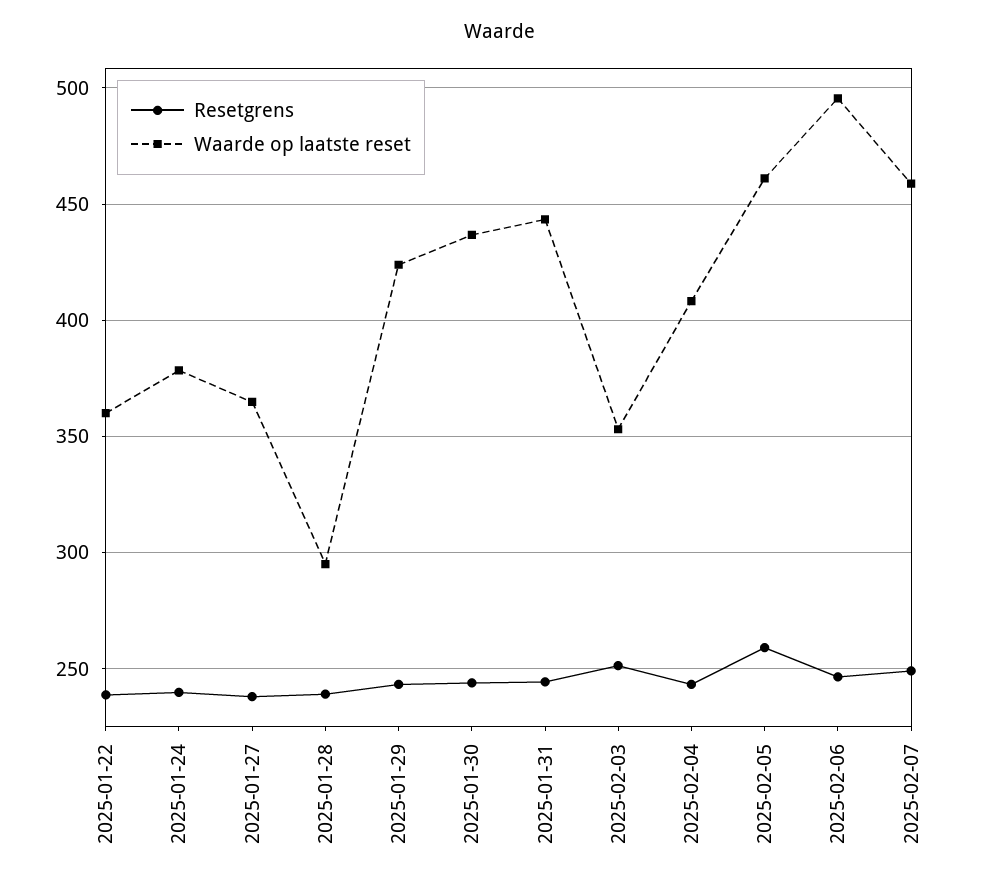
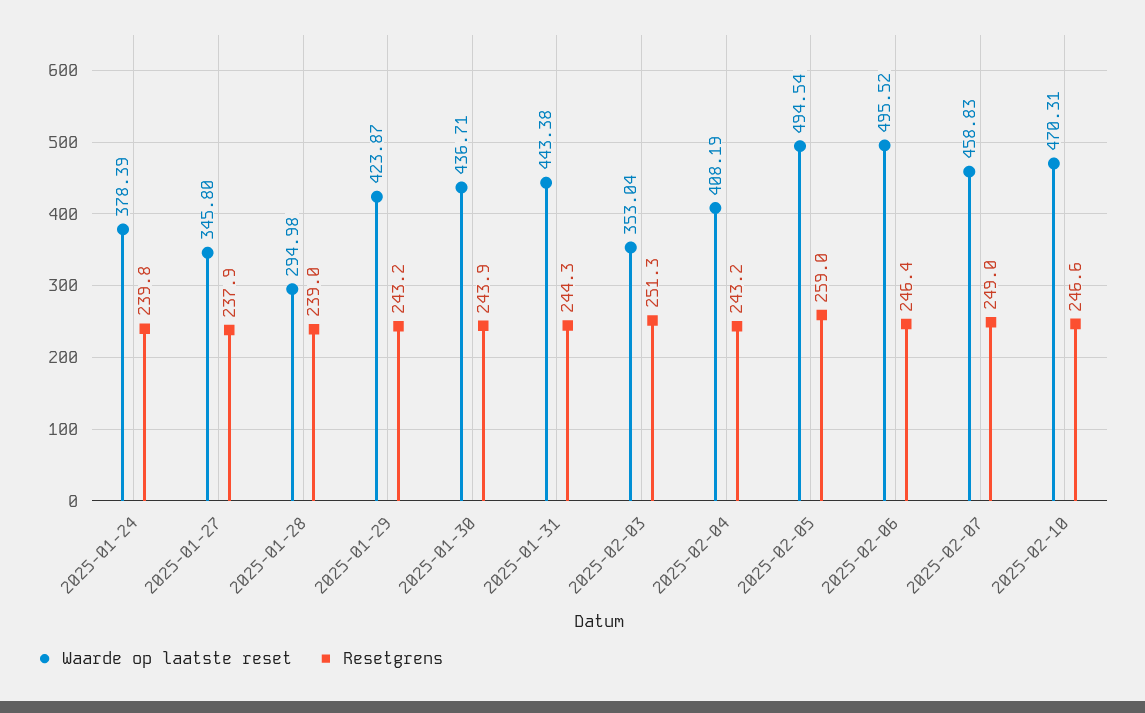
Resetgrens, 2025-01-22: 240 -> none
Waarde op laatste reset, 2025-01-22: 360 -> none
Waarde op laatste reset, 2025-01-27: 365 -> 345.8
Waarde op laatste reset, 2025-02-05: 460 -> 494.54
Waarde op laatste reset, 2025-02-10: none -> 470.31
Resetgrens, 2025-02-10: none -> 246.6

